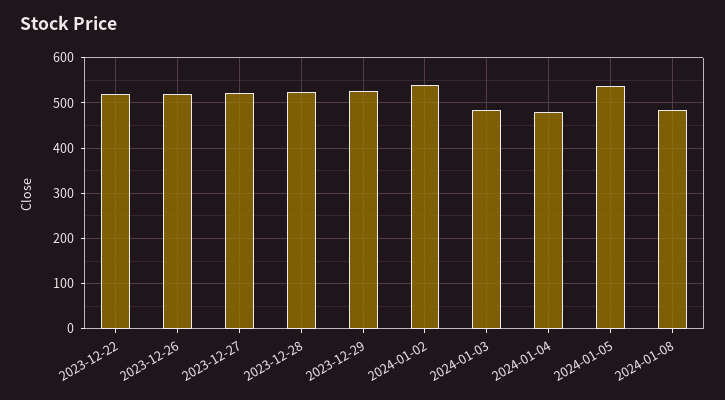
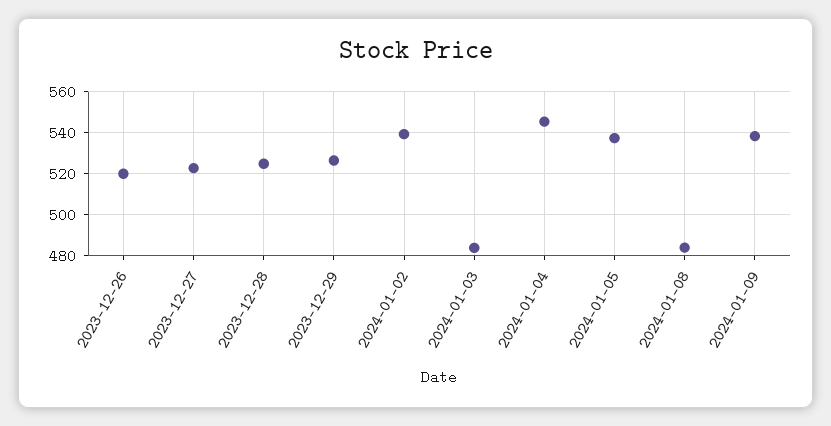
2023-12-22: 520 -> none
2024-01-04: 480 -> 545
2024-01-09: none -> 540

